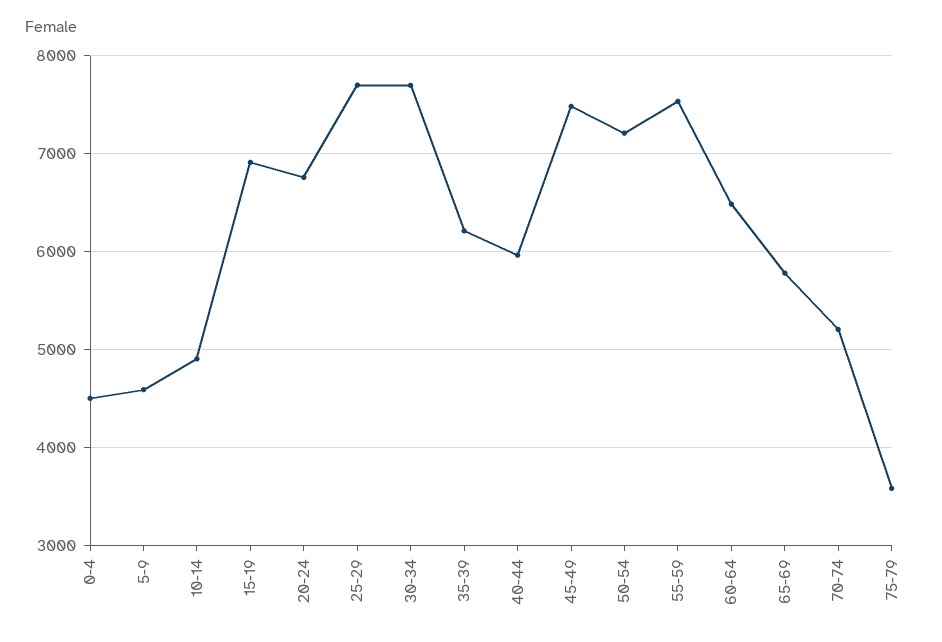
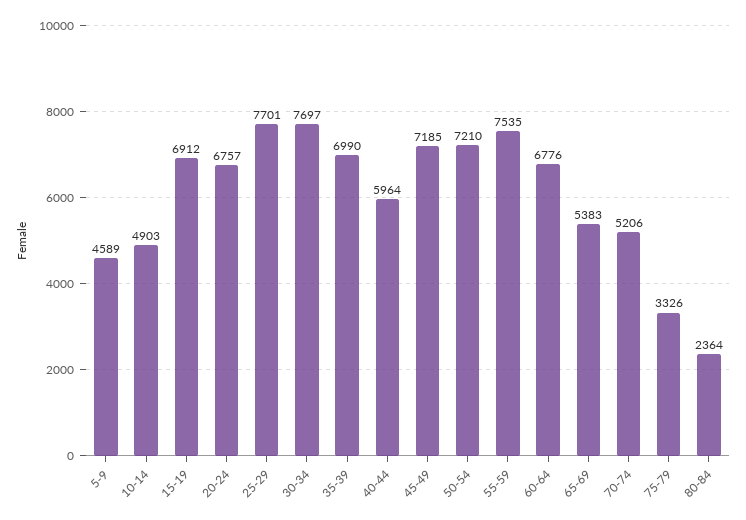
0-4: 4500 -> none
35-39: 6200 -> 6990
45-49: 7500 -> 7185
60-64: 6500 -> 6776
65-69: 5800 -> 5383
75-79: 3600 -> 3326
80-84: none -> 2364

